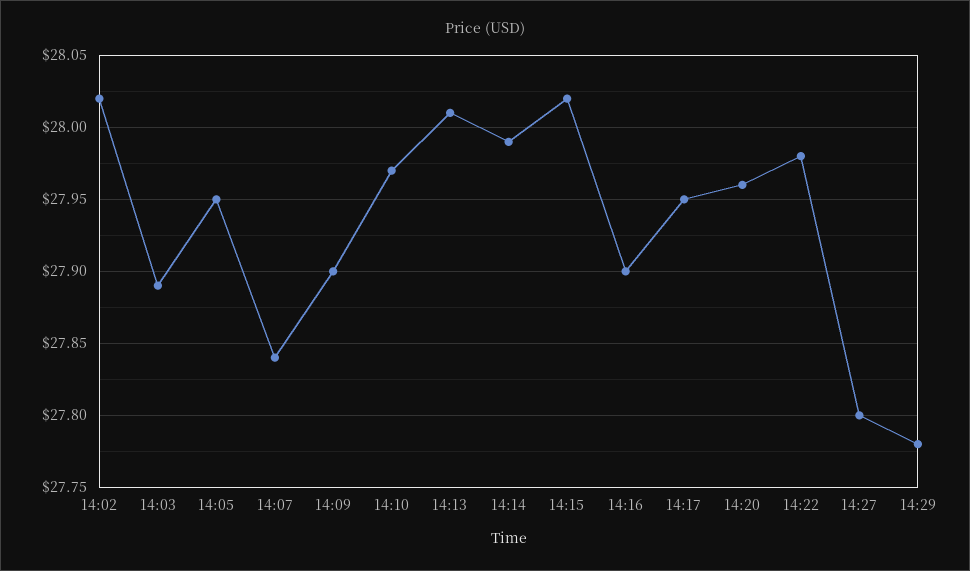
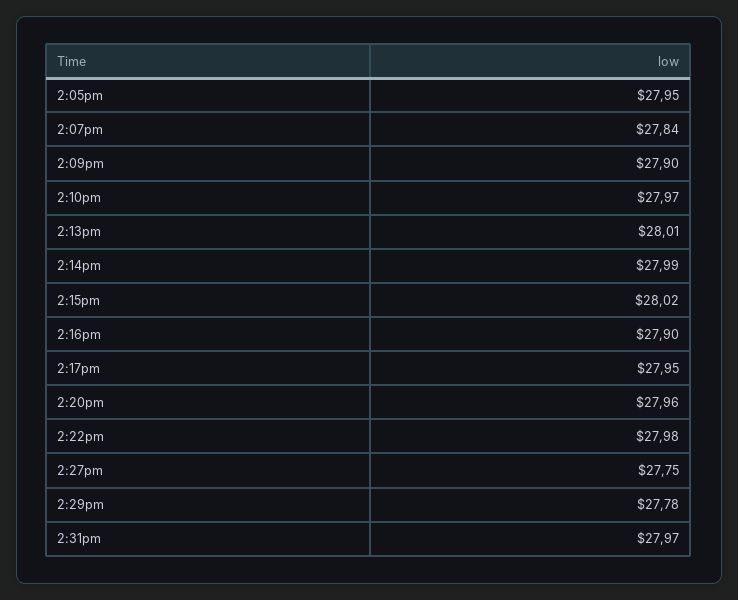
14:02: 28.02 -> none
14:03: 27.89 -> none
14:27: 27.8 -> 27.75
2:31pm: none -> 27.97

